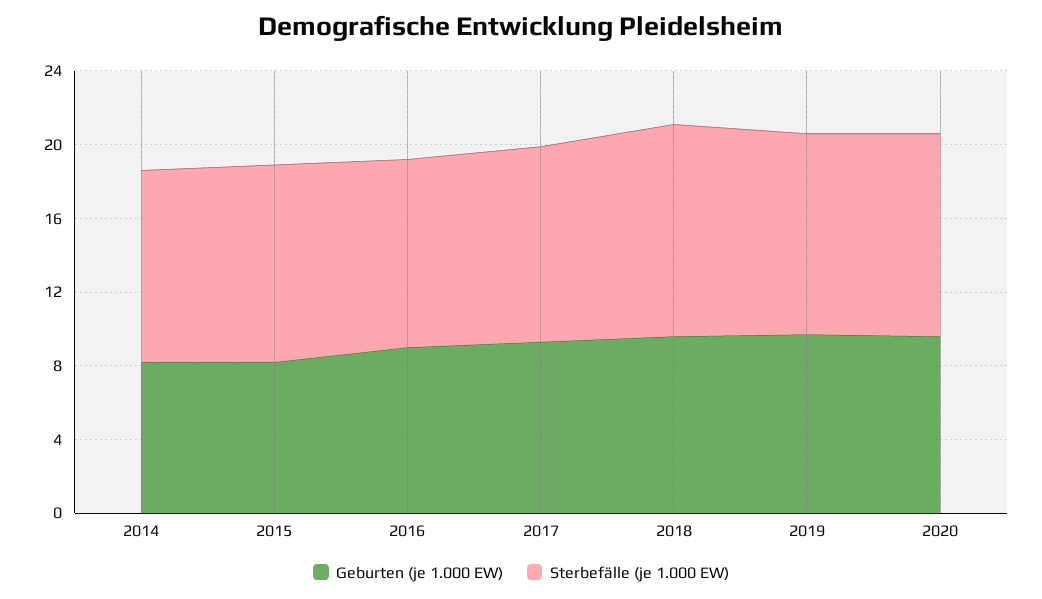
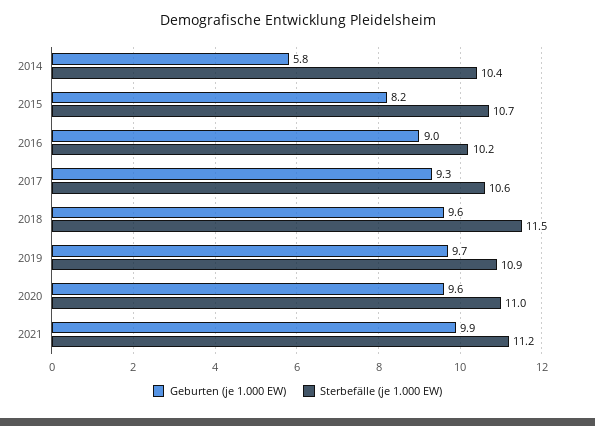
Geburten (je 1.000 EW), 2014: 8 -> 5.8
Geburten (je 1.000 EW), 2021: none -> 9.9
Sterbefälle (je 1.000 EW), 2021: none -> 11.2

